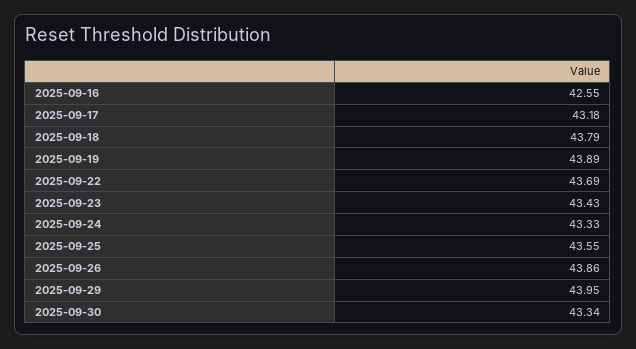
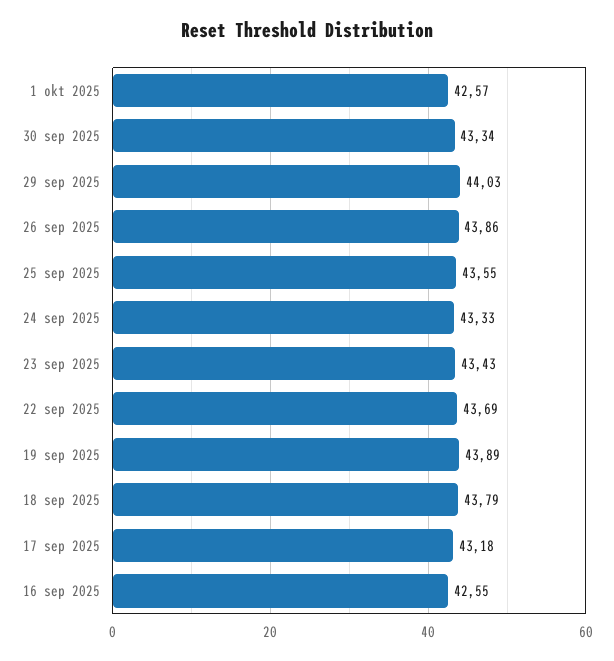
2025-09-29: 43.95 -> 44.03
1 okt 2025: none -> 42.57

